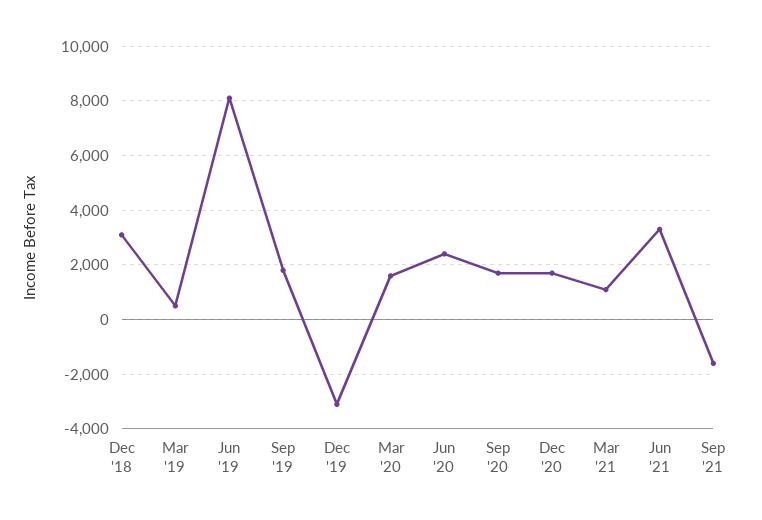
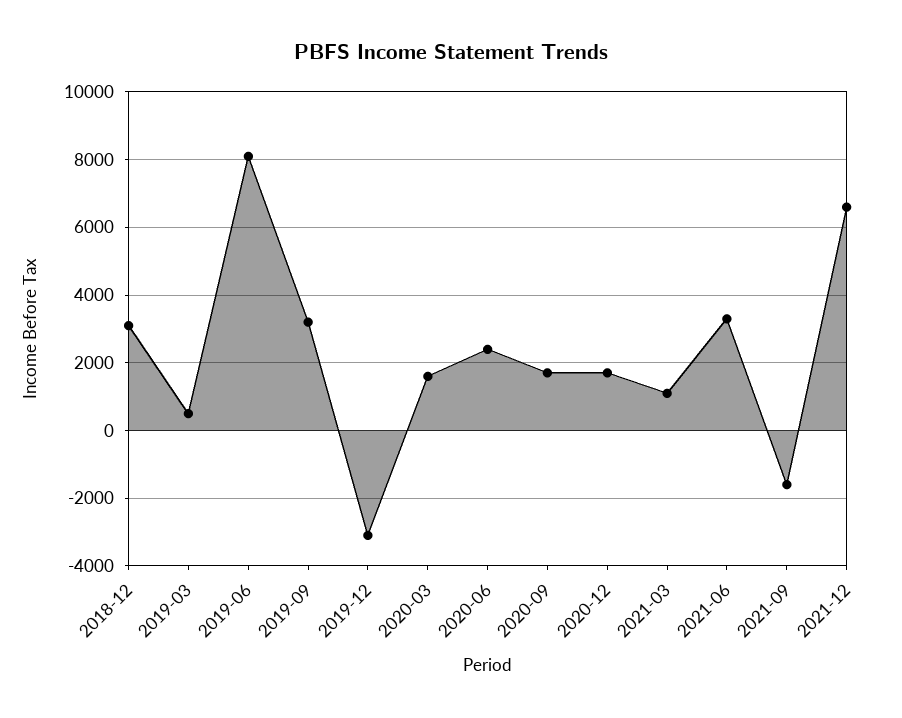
Sep '19: 1750 -> 3200
2021-12: none -> 6600

